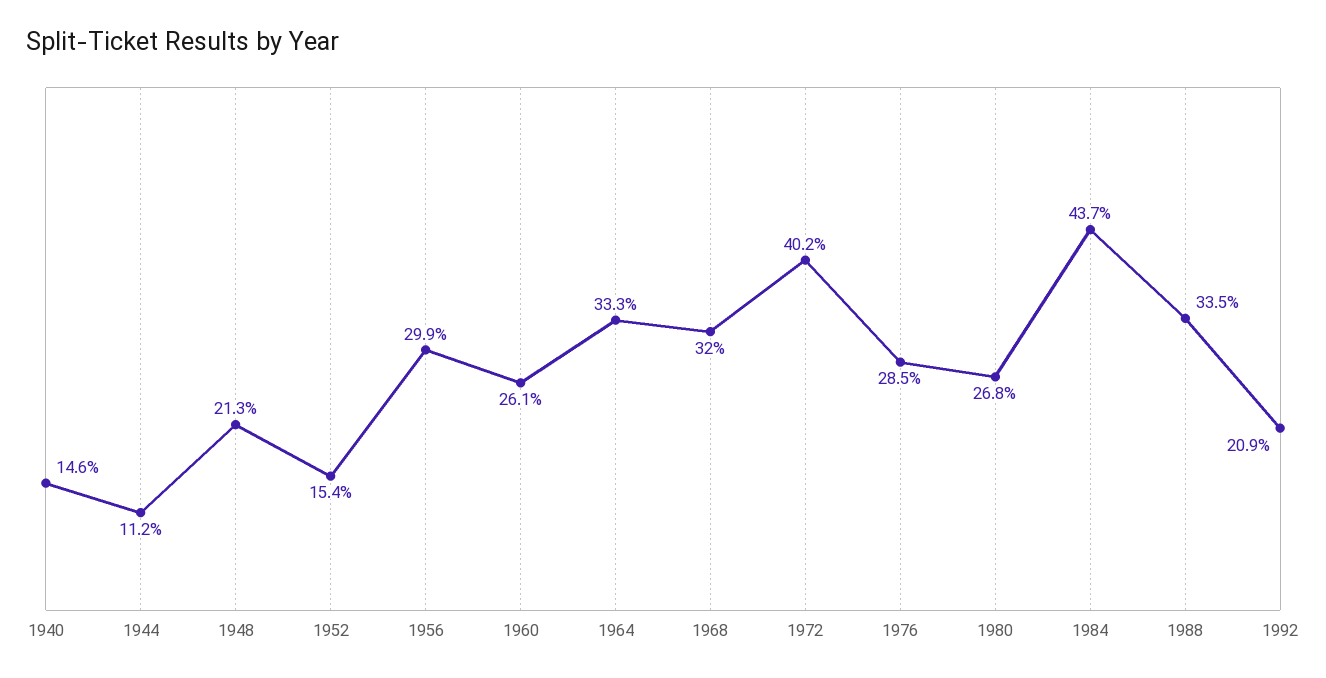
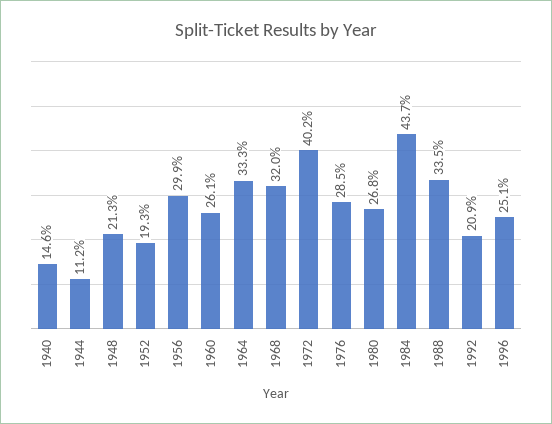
1952: 15.4 -> 19.3
1996: none -> 25.1

